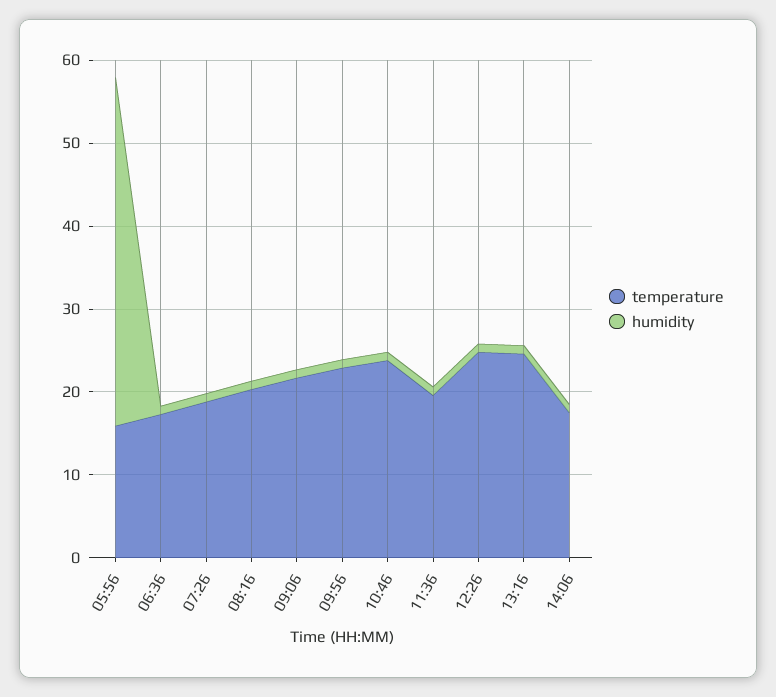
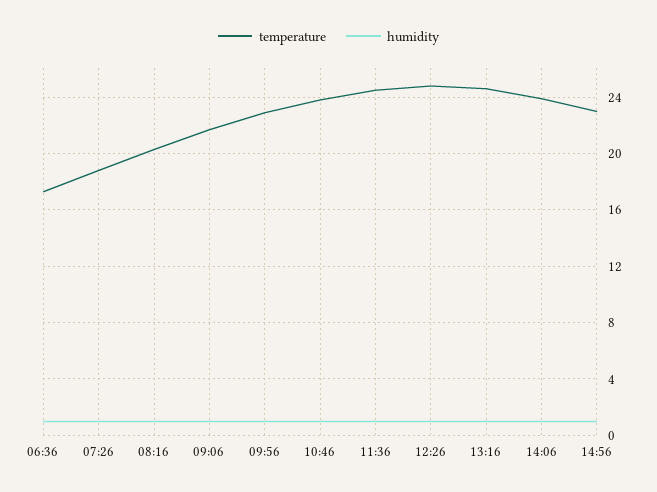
temperature, 05:56: 16 -> none
humidity, 05:56: 42 -> none
temperature, 11:36: 20 -> 24.5
temperature, 14:06: 18 -> 24
temperature, 14:56: none -> 23
humidity, 14:56: none -> 1

